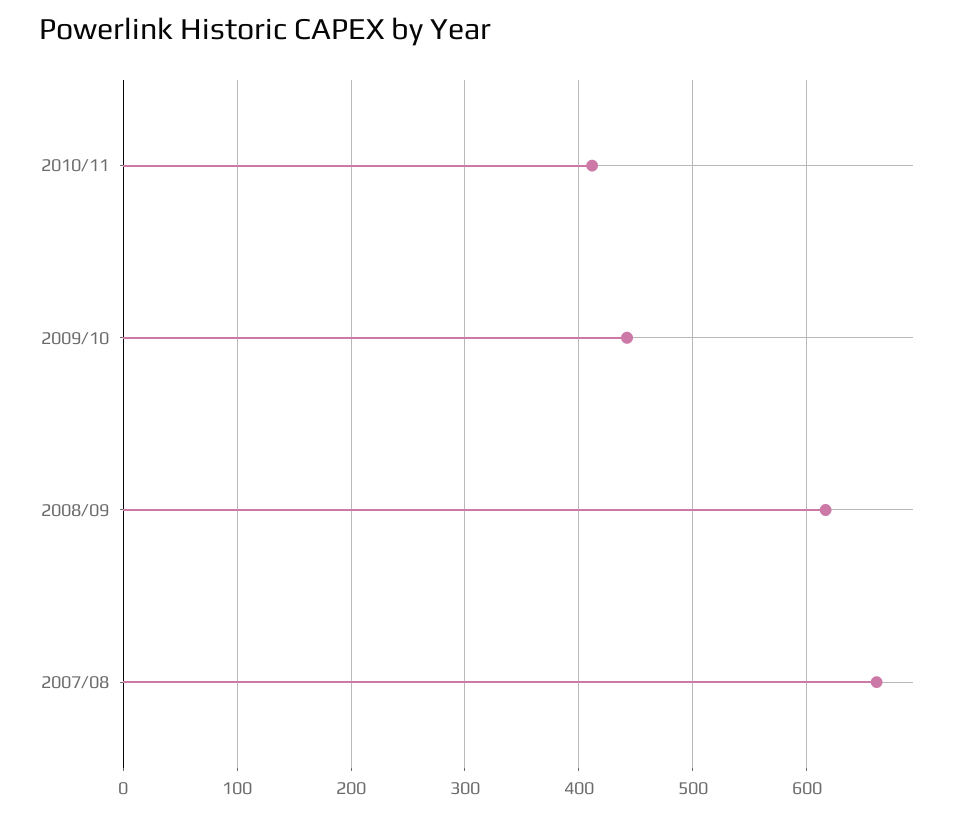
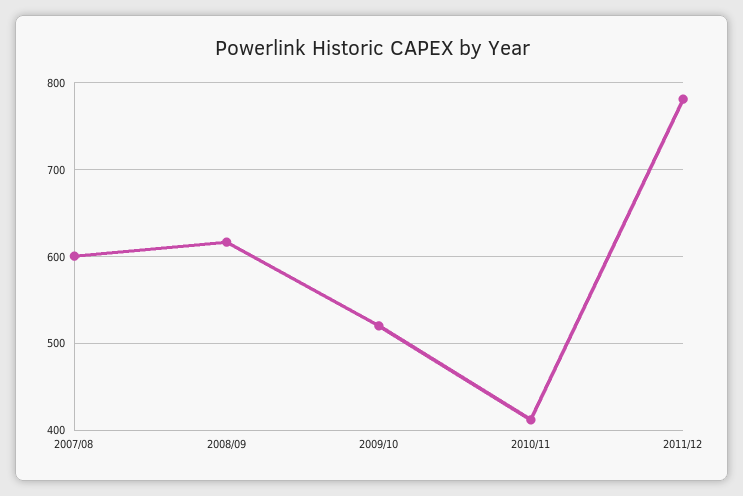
2009/10: 440 -> 520
2007/08: 660 -> 600
2011/12: none -> 780

